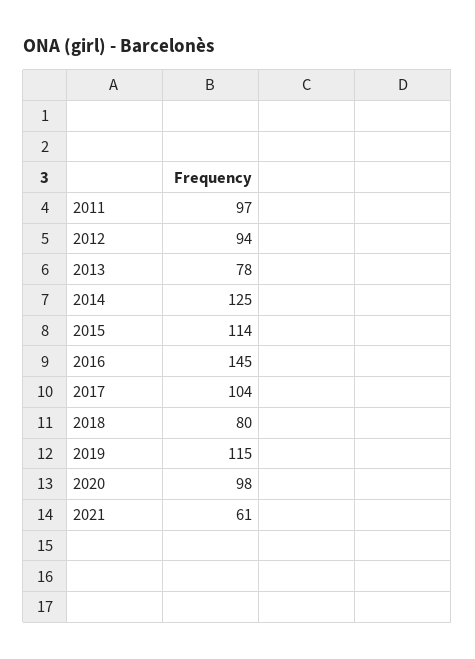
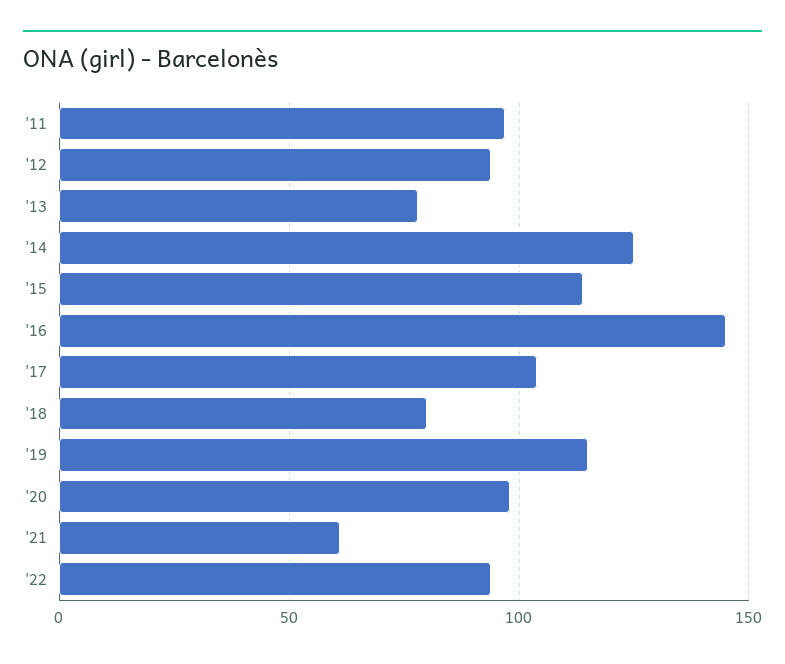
'22: none -> 95

